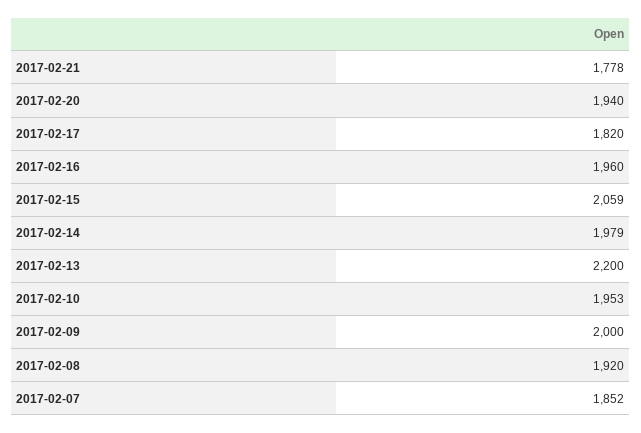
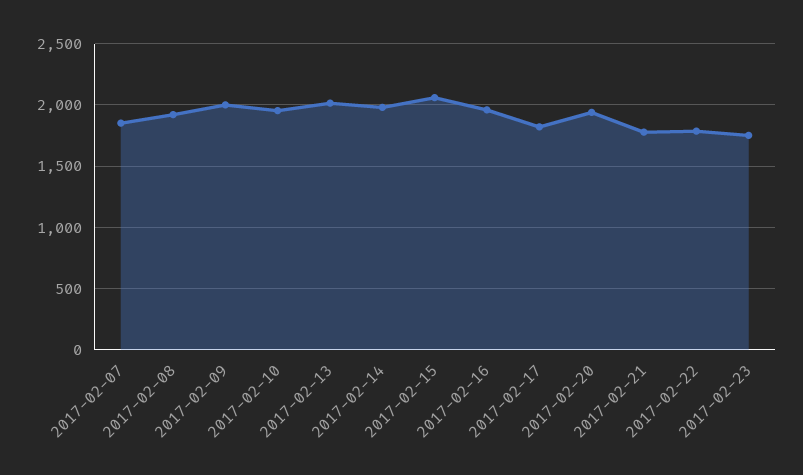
2017-02-13: 2200 -> 2000
2017-02-22: none -> 1800
2017-02-23: none -> 1750

